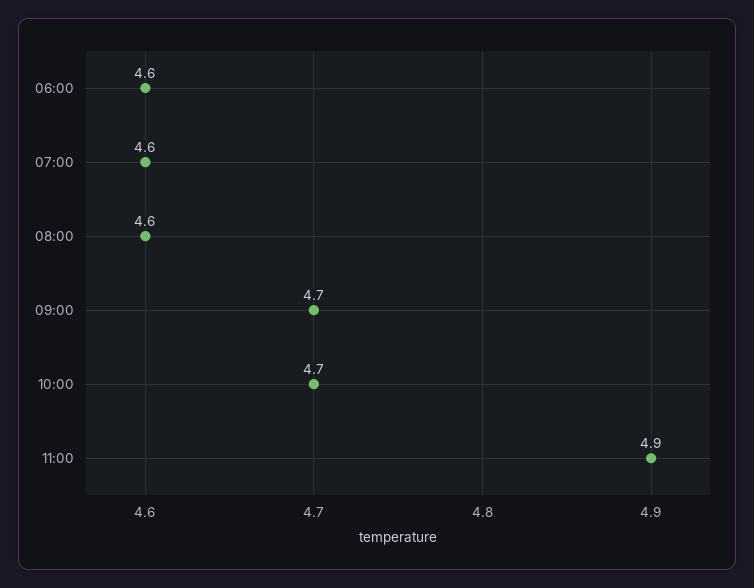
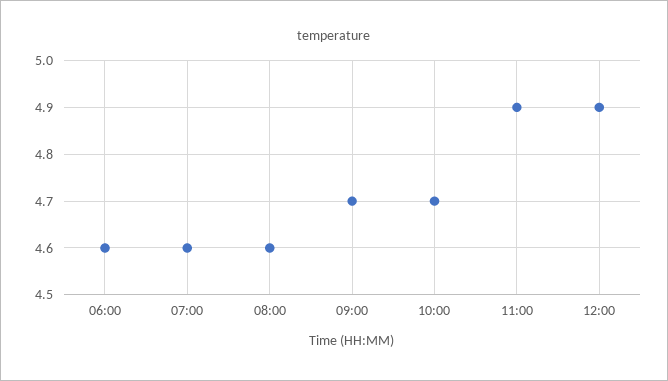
12:00: none -> 4.9

